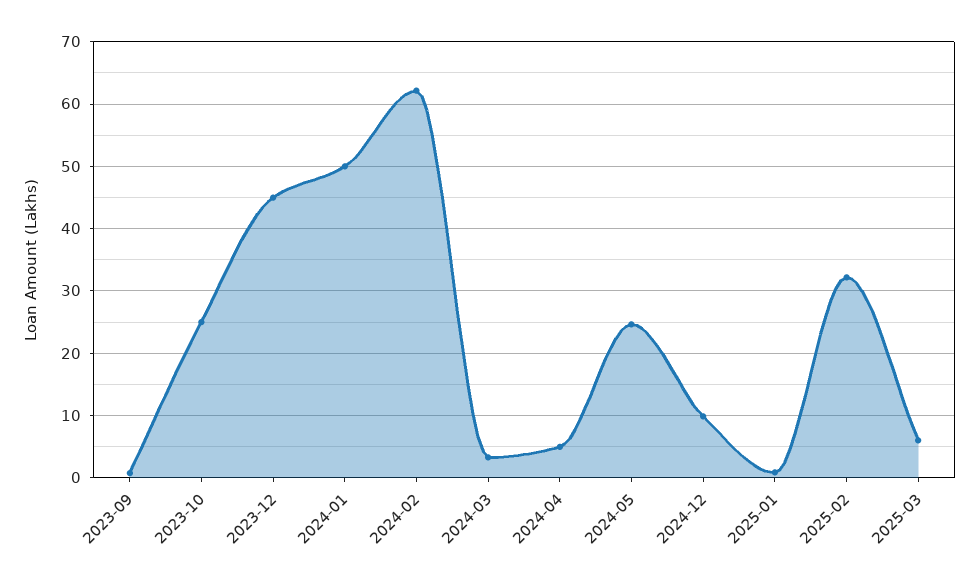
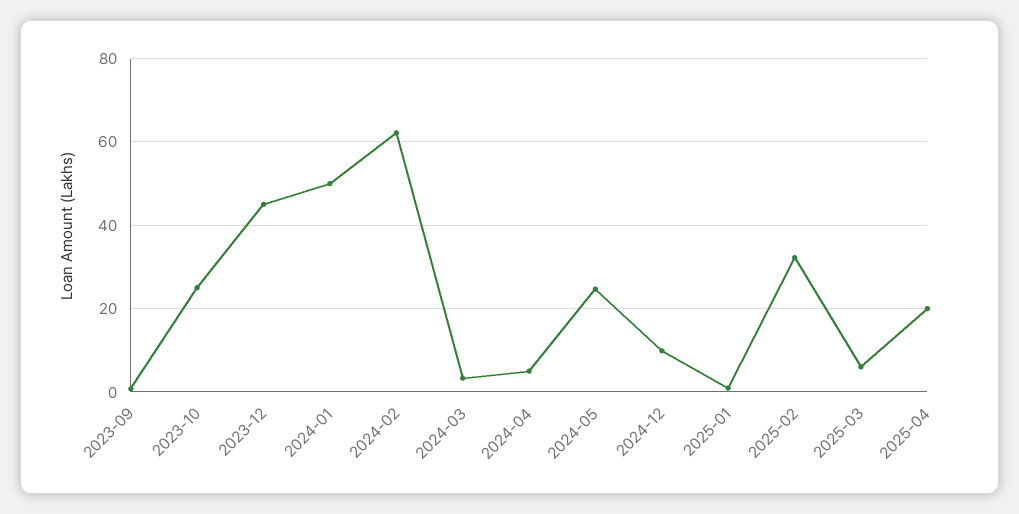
2025-04: none -> 20

